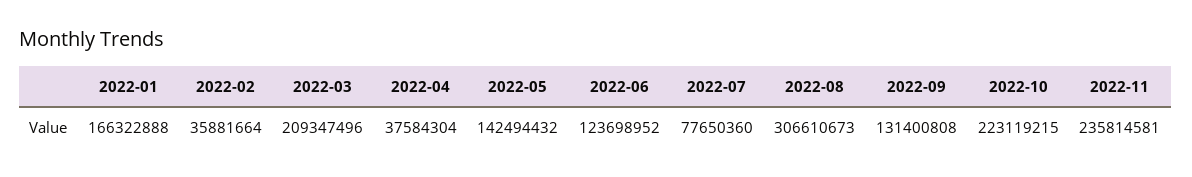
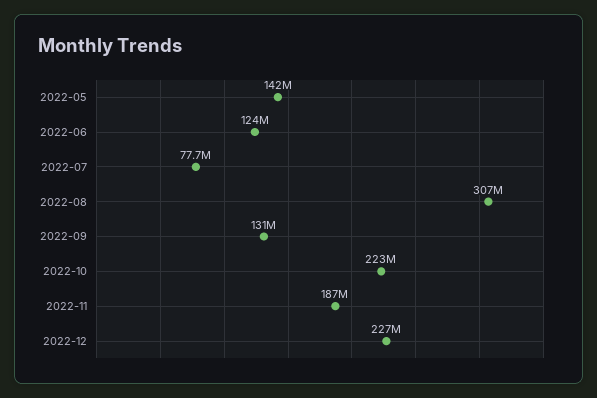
2022-01: 166322888 -> none
2022-02: 35881664 -> none
2022-03: 209347496 -> none
2022-04: 37584304 -> none
2022-11: 235814581 -> 187000000
2022-12: none -> 227000000

